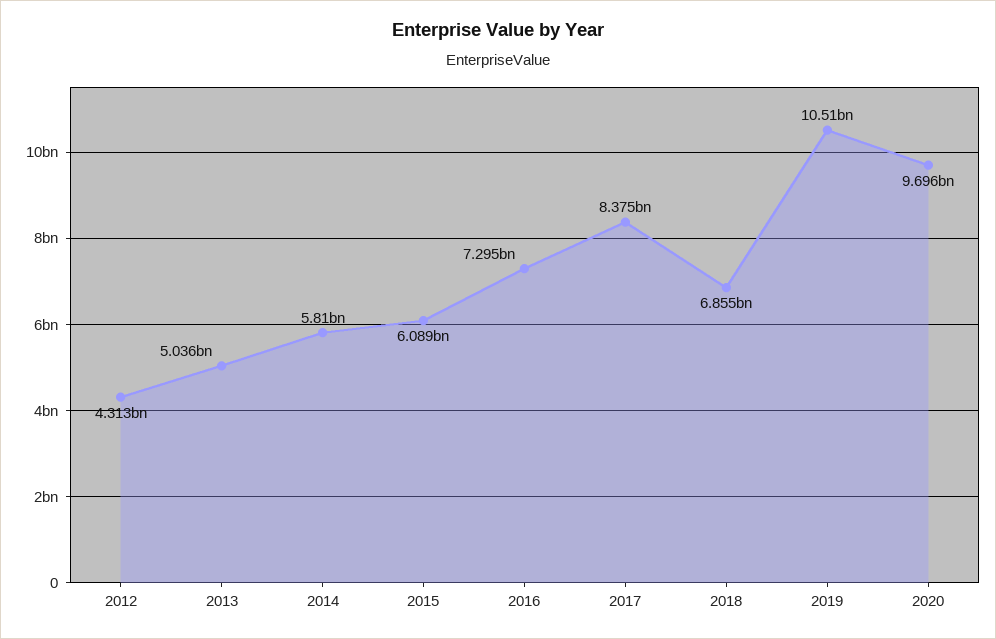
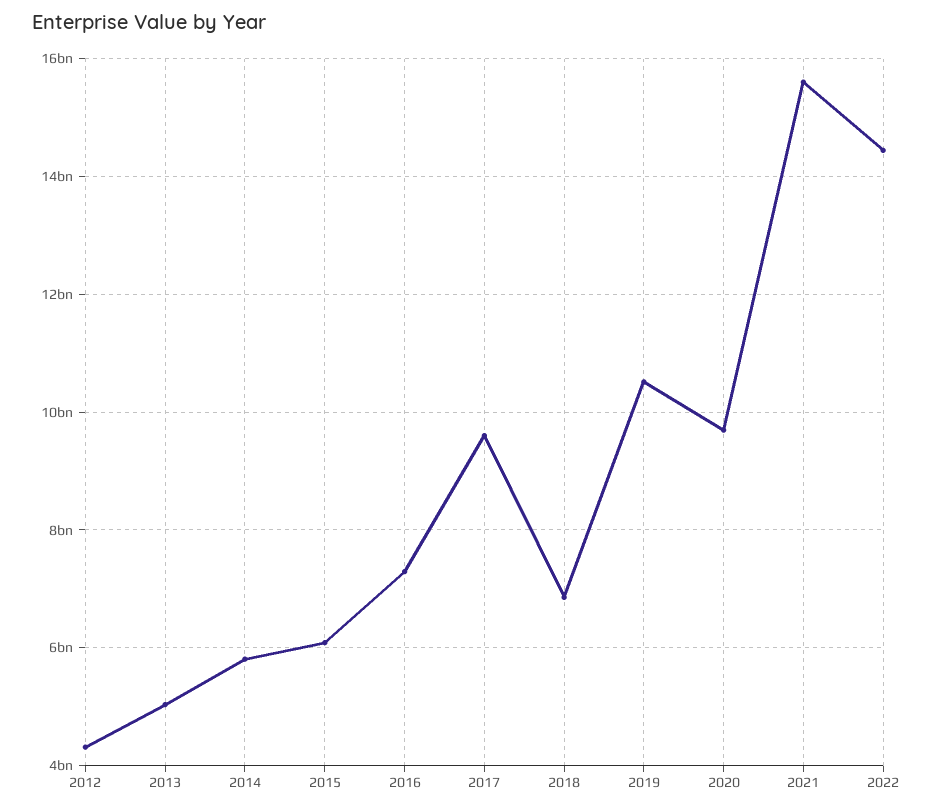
2017: 8375000000 -> 9600000000
2021: none -> 15600000000
2022: none -> 14400000000

